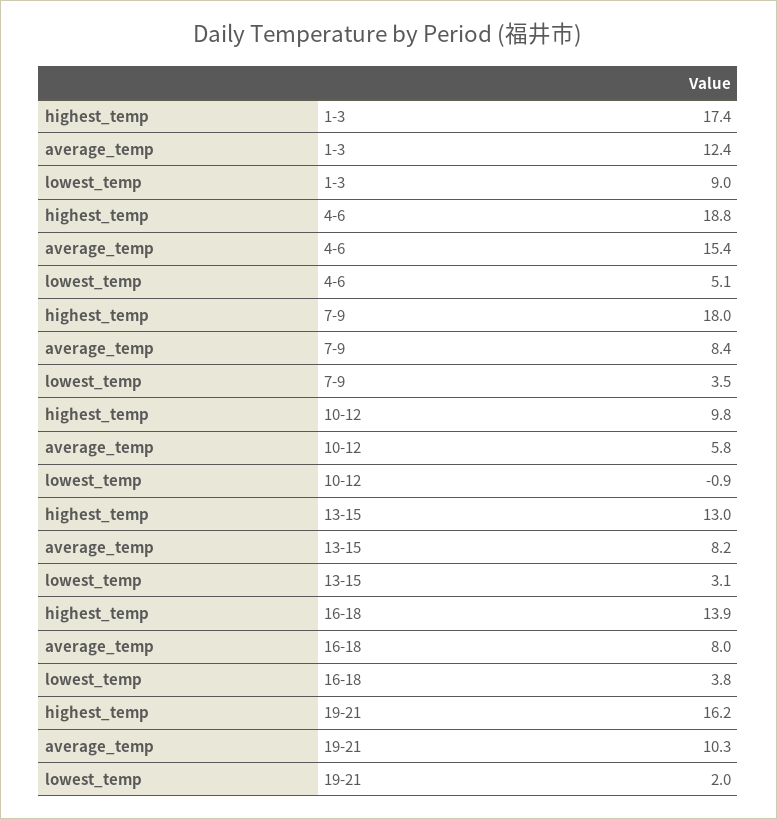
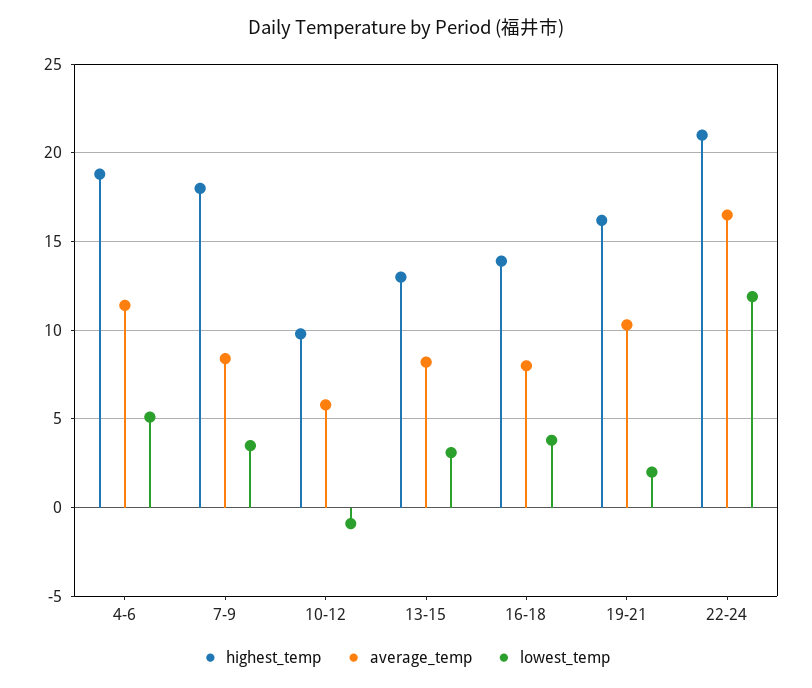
highest_temp, 1-3: 17.4 -> none
average_temp, 1-3: 12.4 -> none
lowest_temp, 1-3: 9 -> none
average_temp, 4-6: 15.4 -> 11.5
highest_temp, 22-24: none -> 21
average_temp, 22-24: none -> 16.5
lowest_temp, 22-24: none -> 12

